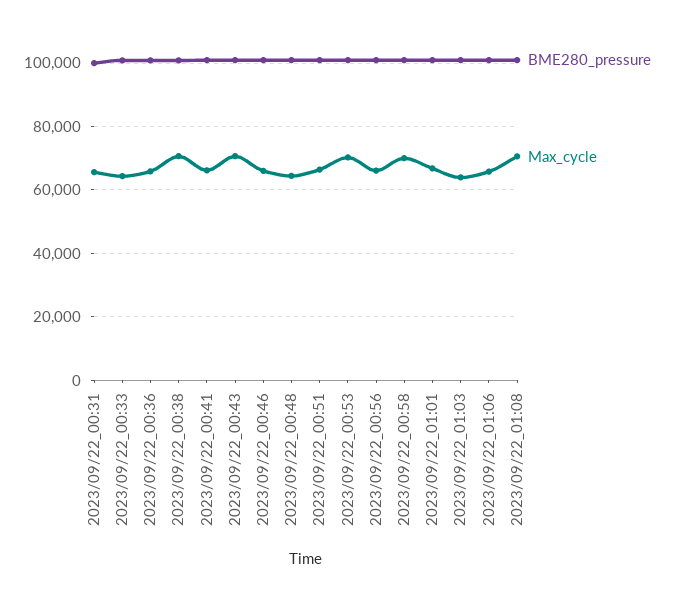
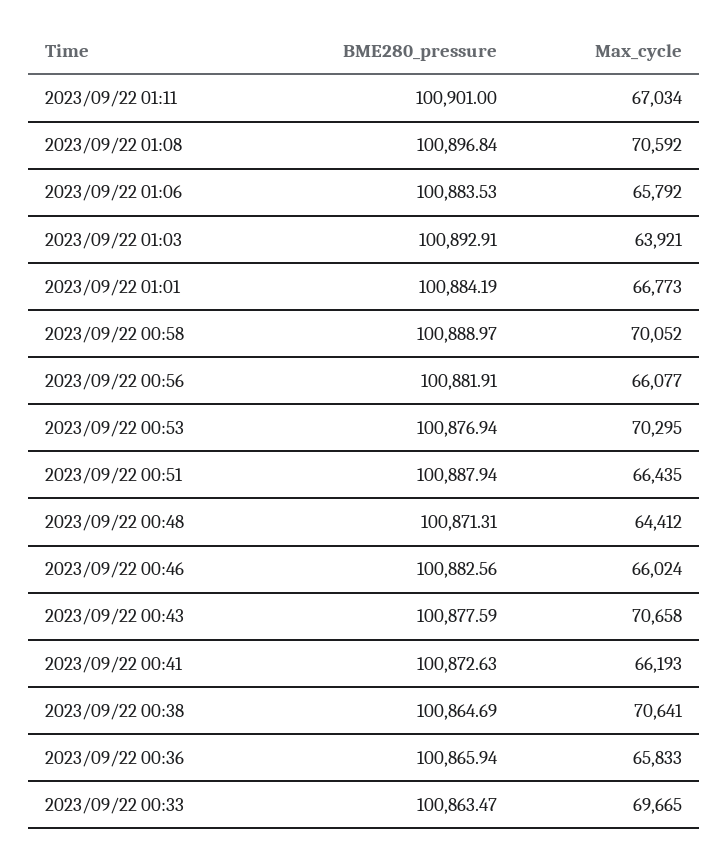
BME280_pressure, 2023/09/22_00:31: 100000 -> none
Max_cycle, 2023/09/22_00:31: 66000 -> none
Max_cycle, 2023/09/22_00:33: 64000 -> 69665
BME280_pressure, 2023/09/22 01:11: none -> 100901
Max_cycle, 2023/09/22 01:11: none -> 67034

